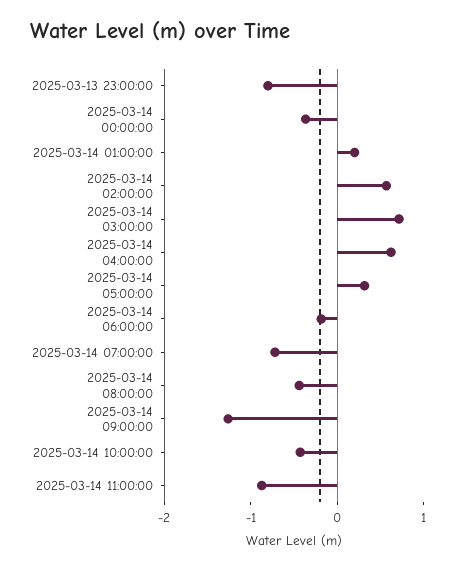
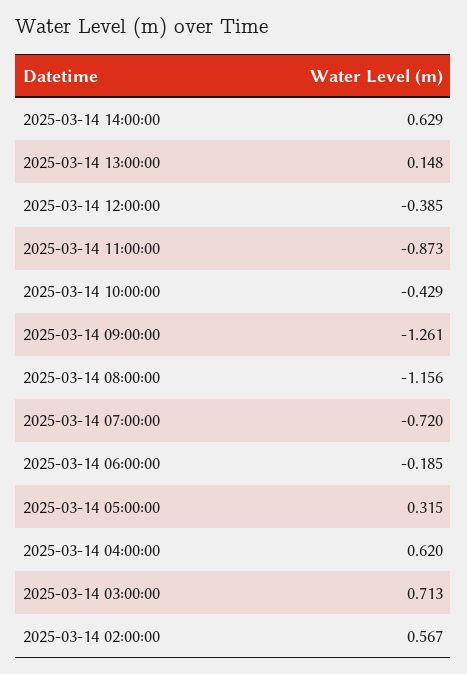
2025-03-13 23:00:00: -0.8 -> none
2025-03-14 00:00:00: -0.4 -> none
2025-03-14 01:00:00: 0.2 -> none
2025-03-14 08:00:00: -0.4 -> -1.156
2025-03-14 14:00:00: none -> 0.629
2025-03-14 13:00:00: none -> 0.148
2025-03-14 12:00:00: none -> -0.385

